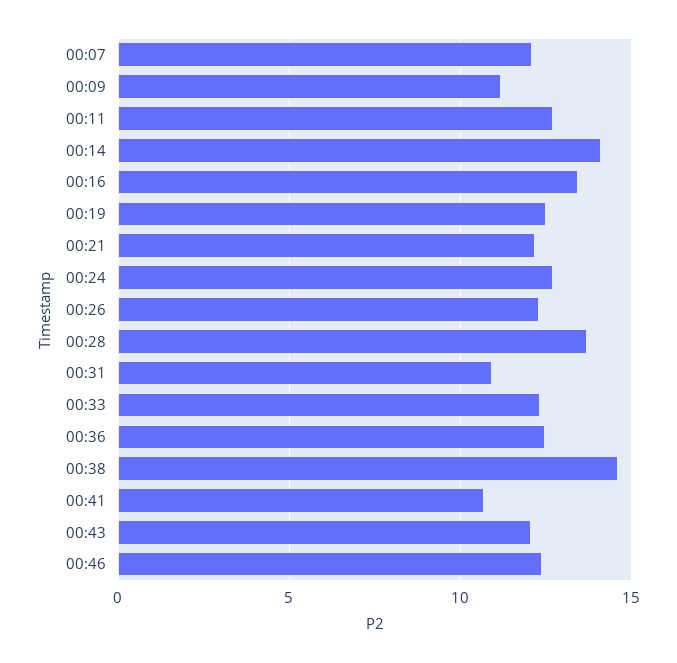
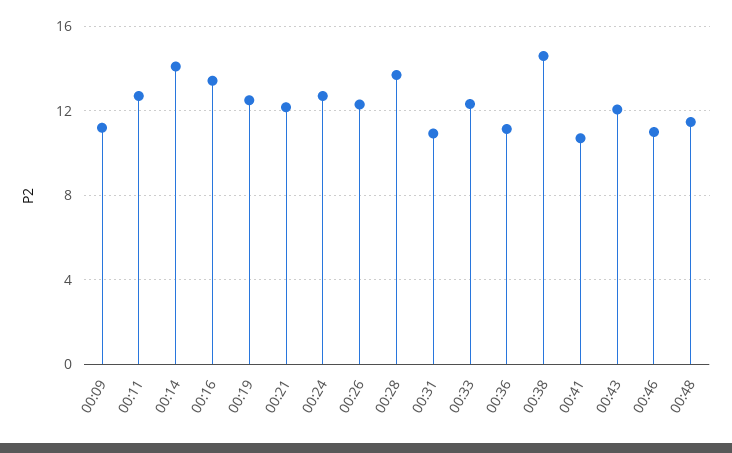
00:07: 12 -> none
00:36: 12.5 -> 11
00:46: 12.5 -> 11
00:48: none -> 11.5

